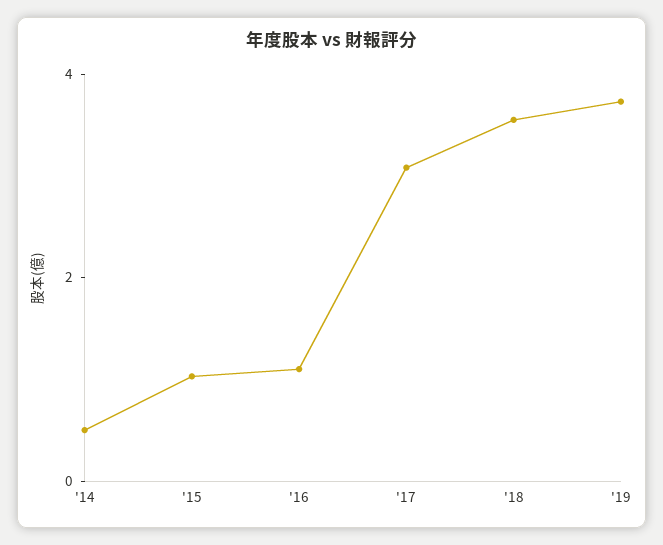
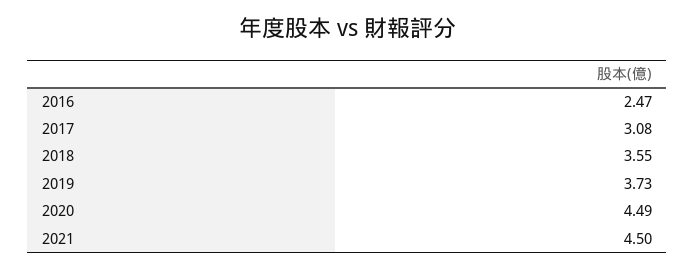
'14: 0.5 -> none
'15: 1 -> none
'16: 1 -> 2.47
2020: none -> 4.49
2021: none -> 4.5

